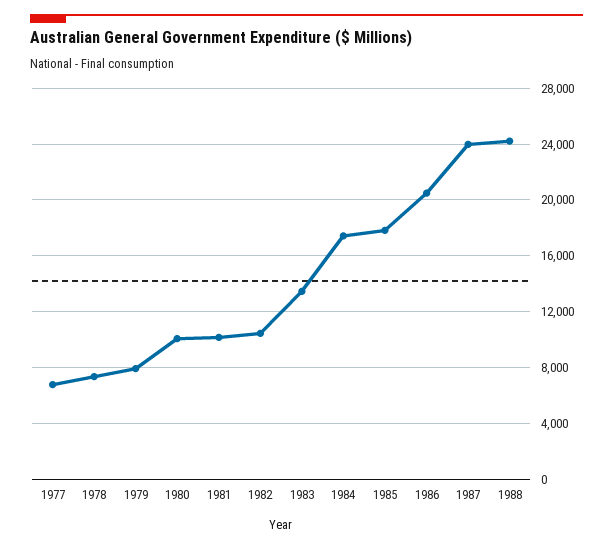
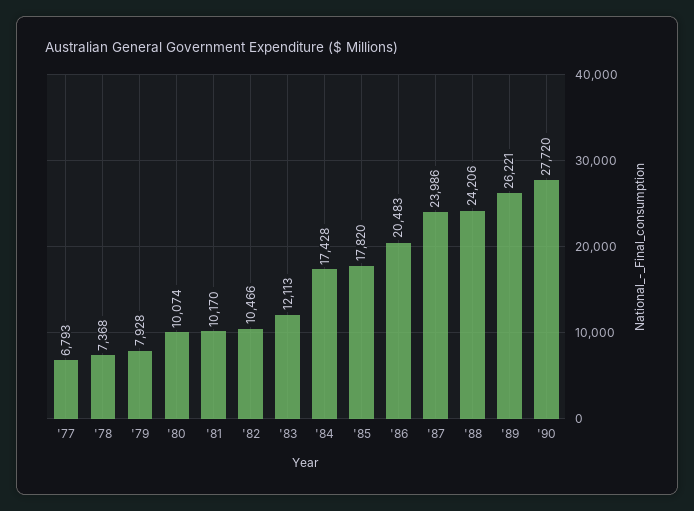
1983: 13500 -> 12113
'89: none -> 26221
'90: none -> 27720

